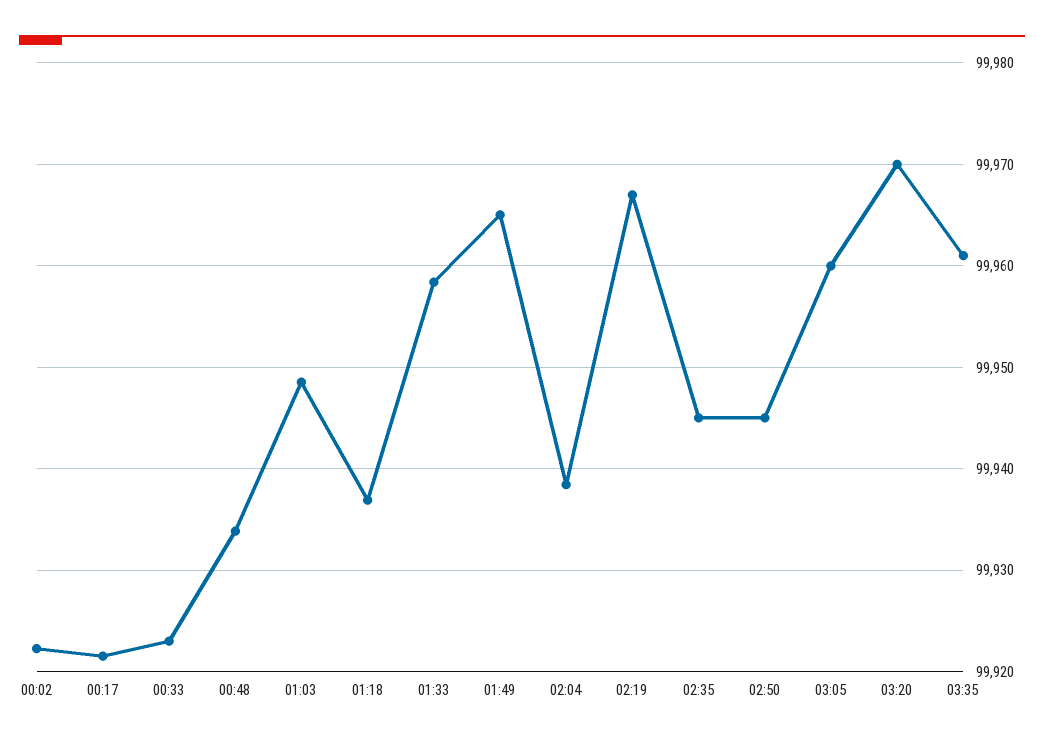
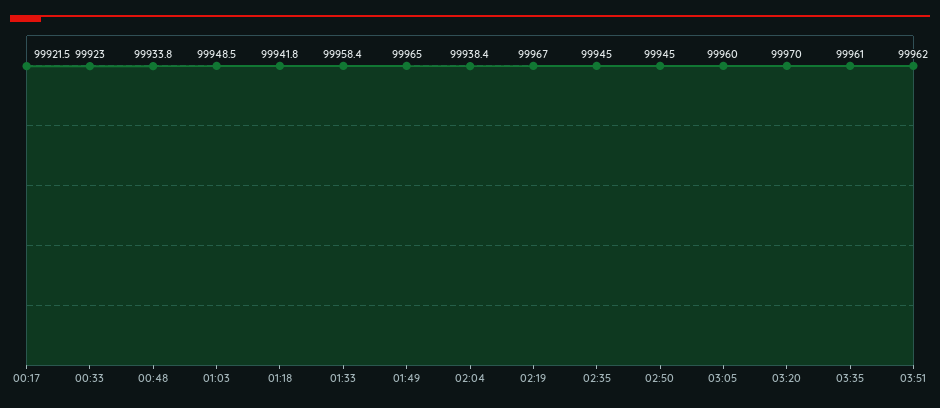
00:02: 99922 -> none
01:18: 99937 -> 99941.8
03:51: none -> 99962

